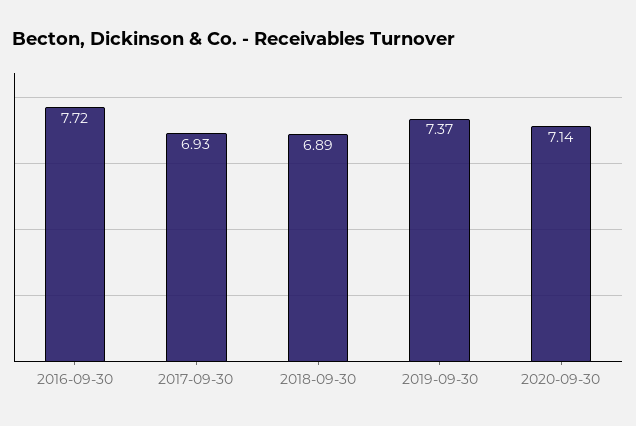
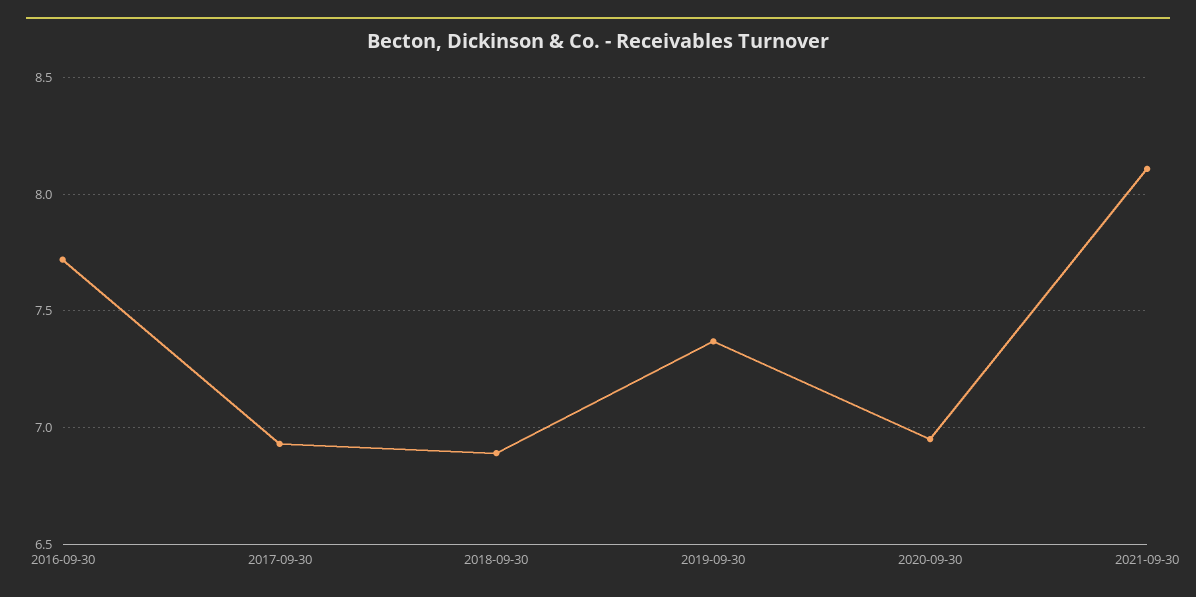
2020-09-30: 7.14 -> 6.95
2021-09-30: none -> 8.1

